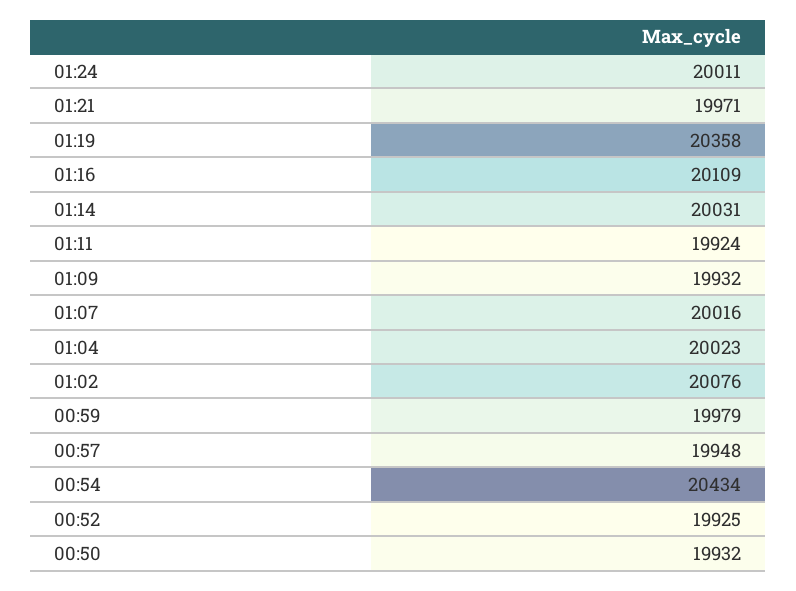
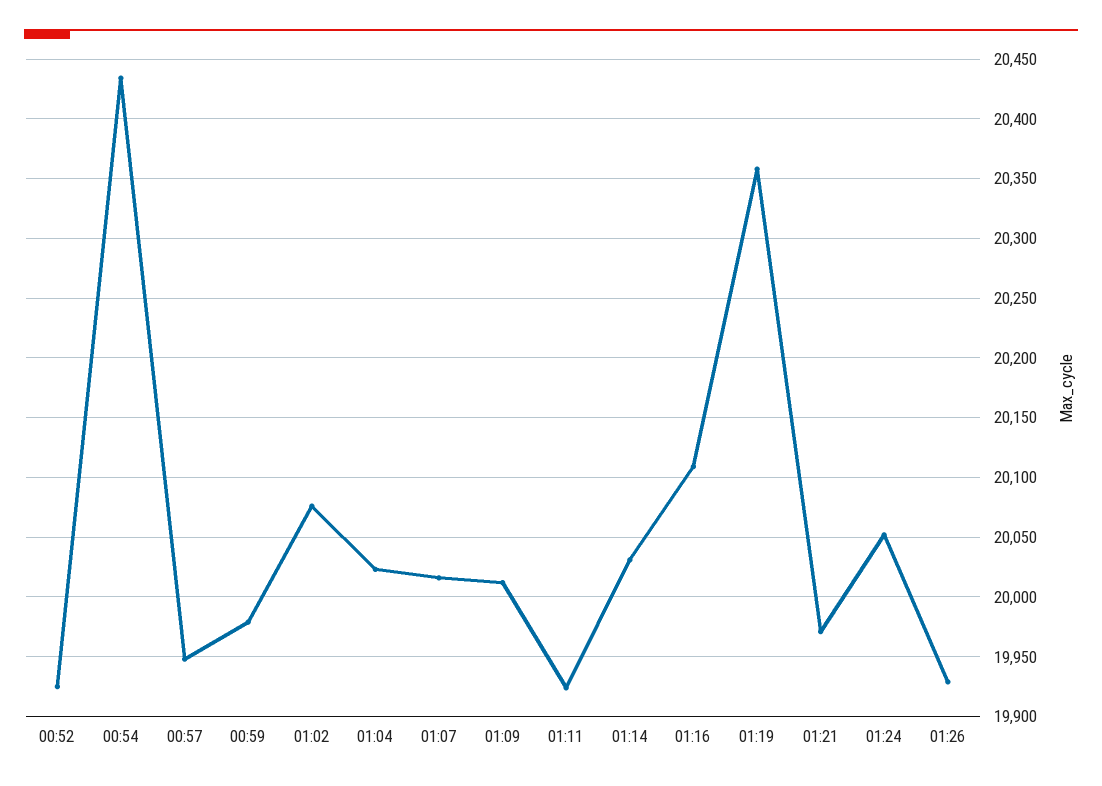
01:24: 20011 -> 20050
01:09: 19932 -> 20010
00:50: 19932 -> none
01:26: none -> 19930

